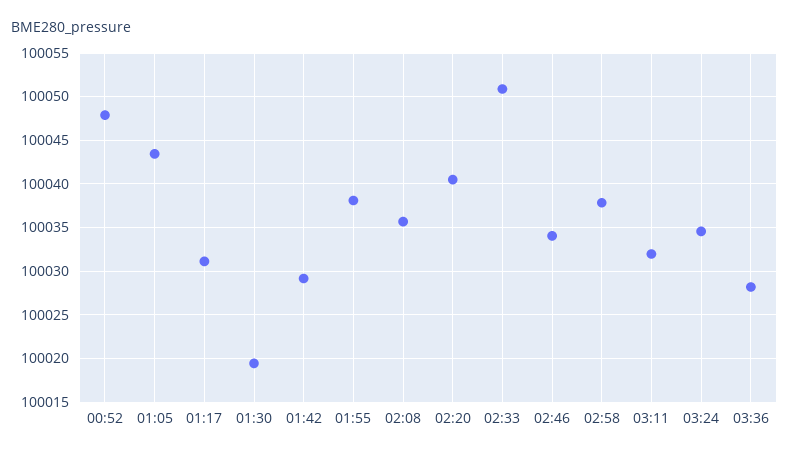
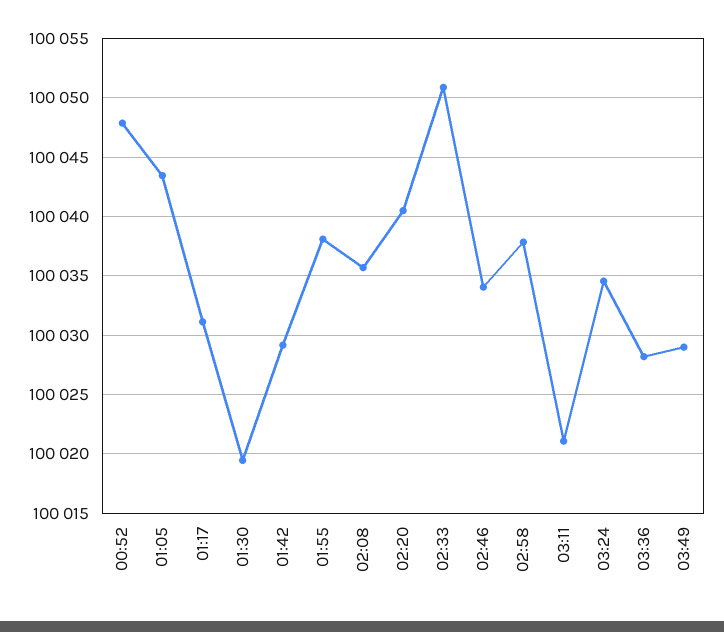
03:11: 100032 -> 100021
03:49: none -> 100029

